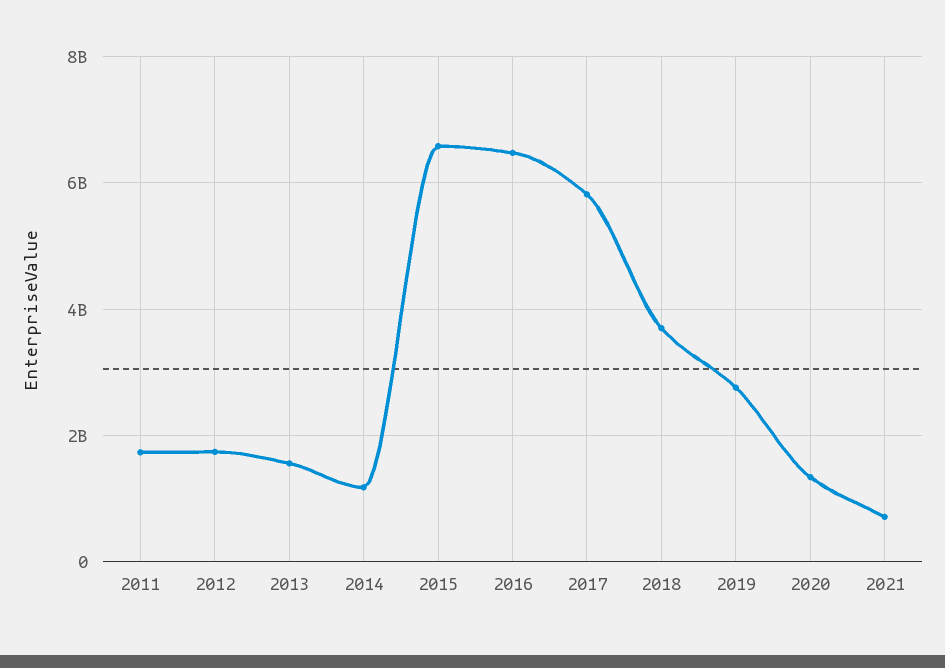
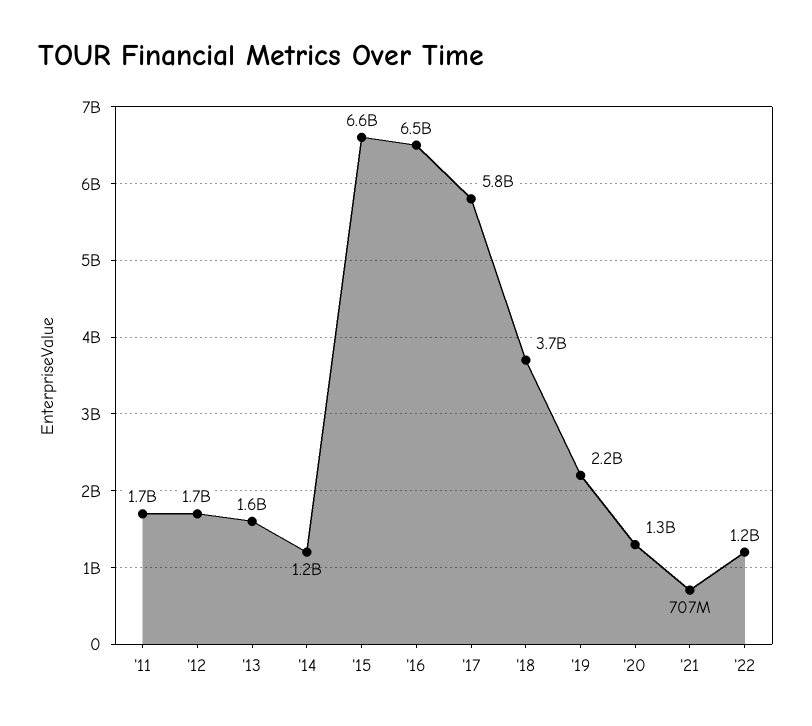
2019: 2800000000 -> 2200000000
'22: none -> 1200000000

